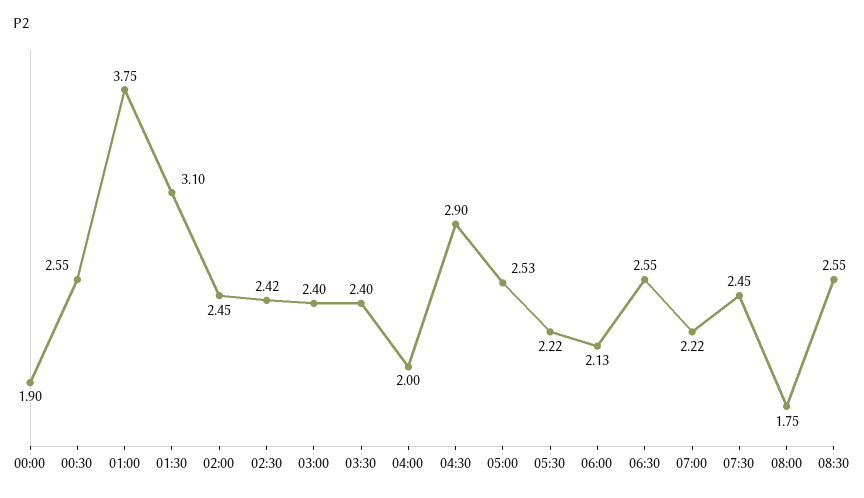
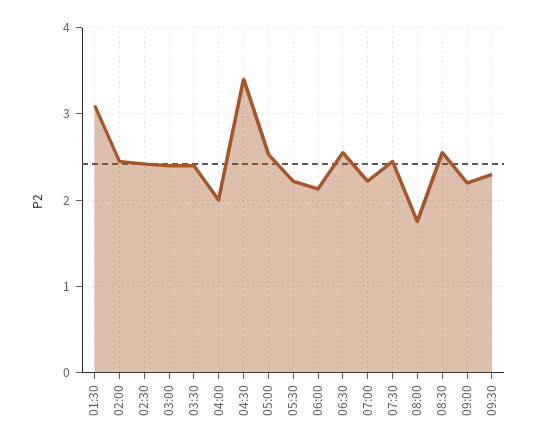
00:00: 1.9 -> none
00:30: 2.55 -> none
01:00: 3.75 -> none
04:30: 2.9 -> 3.4
09:00: none -> 2.2
09:30: none -> 2.3

